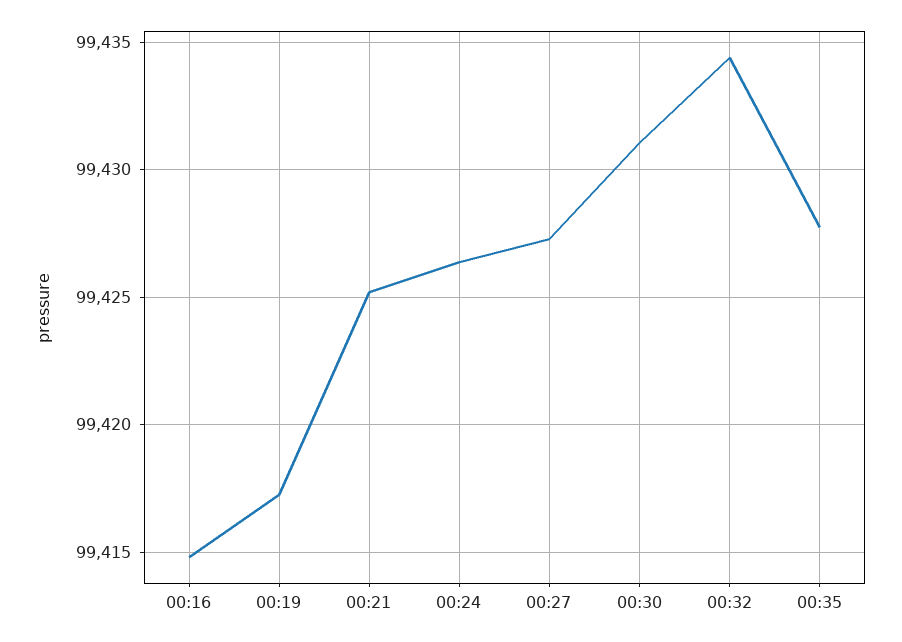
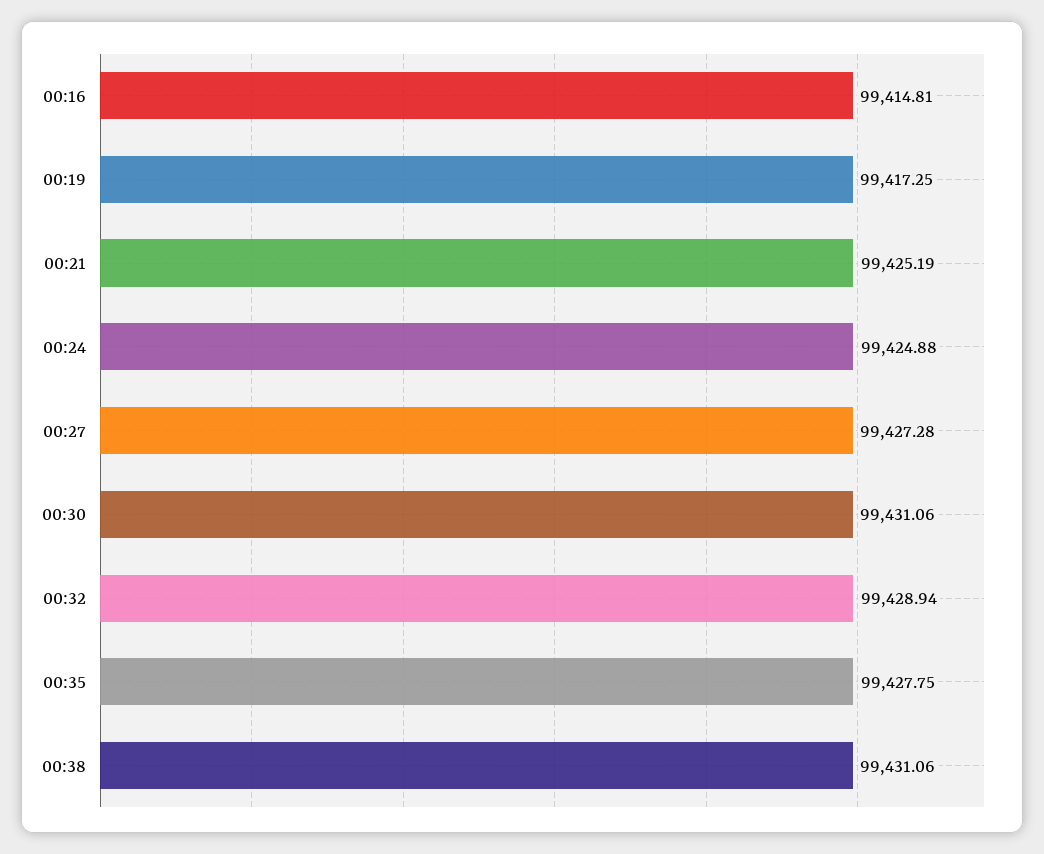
00:24: 99426.5 -> 99424.88
00:32: 99434.5 -> 99428.94
00:38: none -> 99431.06

